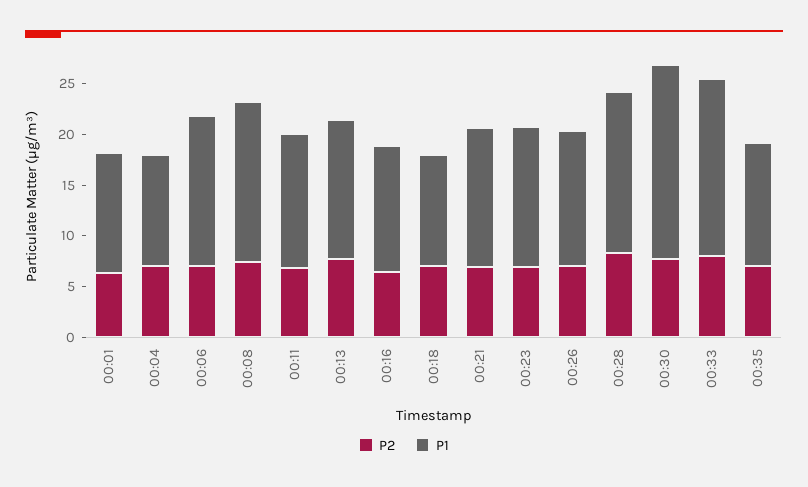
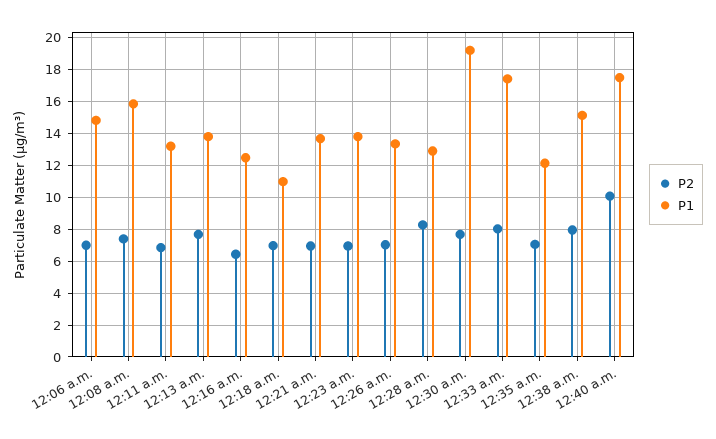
P2, 00:01: 6 -> none
P1, 00:01: 12 -> none
P2, 00:04: 7 -> none
P1, 00:04: 11 -> none
P1, 00:28: 16 -> 13
P2, 12:38 a.m.: none -> 8
P1, 12:38 a.m.: none -> 15
P2, 12:40 a.m.: none -> 10
P1, 12:40 a.m.: none -> 17.5

